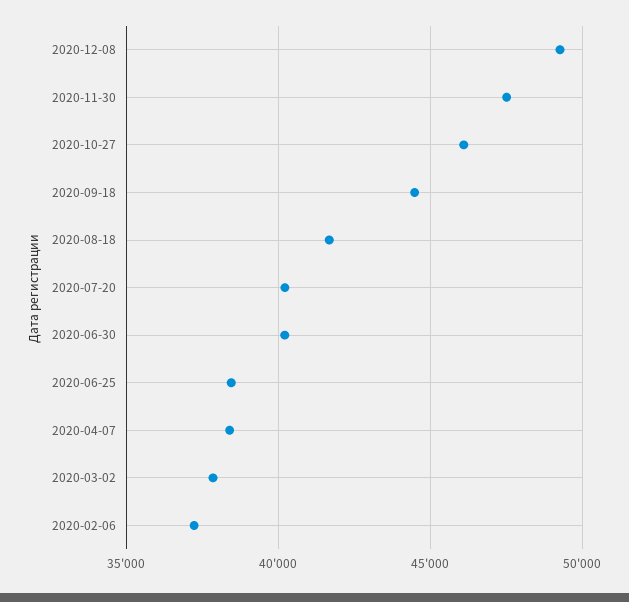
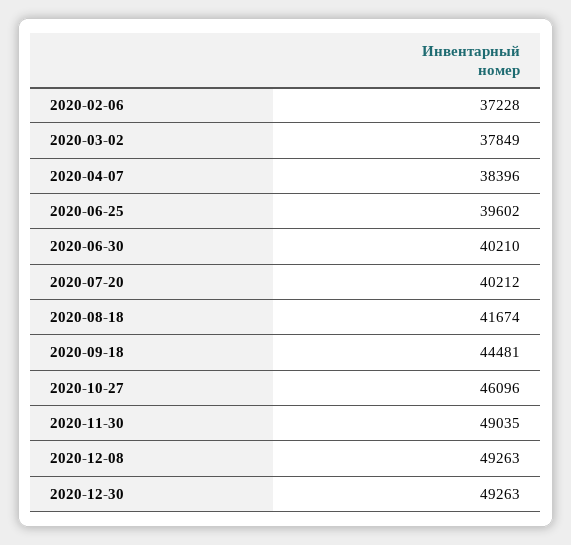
2020-11-30: 47500 -> 49035
2020-06-25: 38500 -> 39602
2020-12-30: none -> 49263

